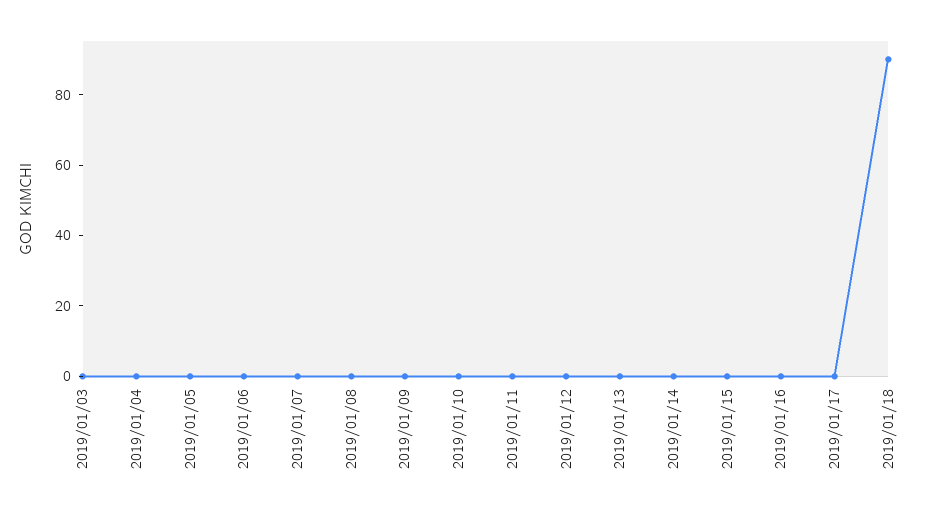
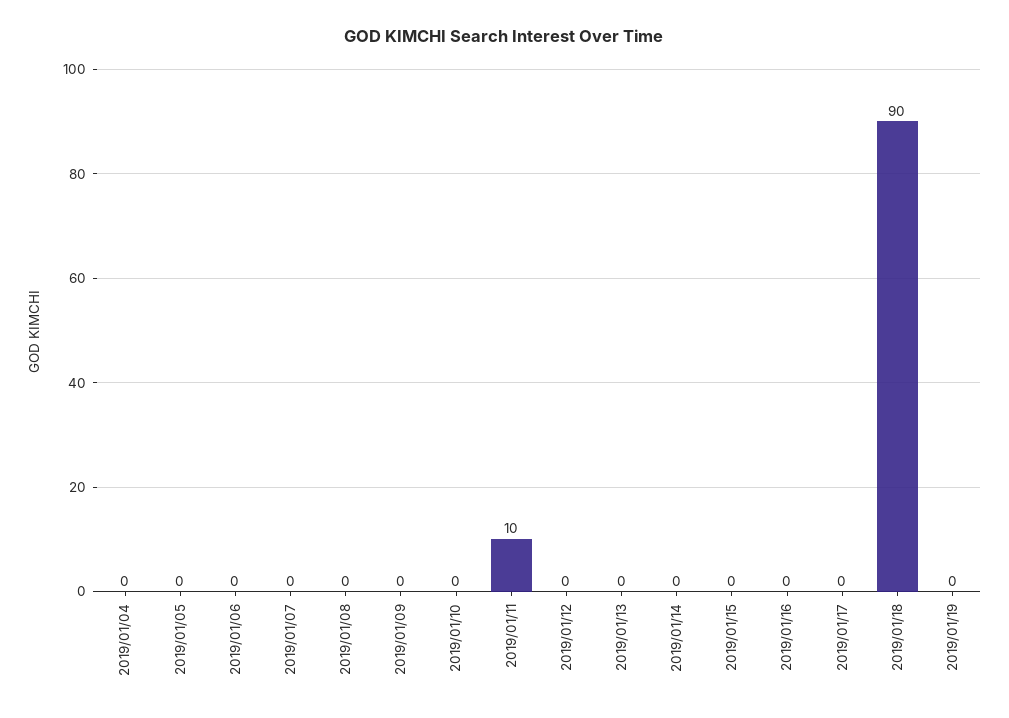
2019/01/03: 0 -> none
2019/01/11: 0 -> 10
2019/01/19: none -> 0

